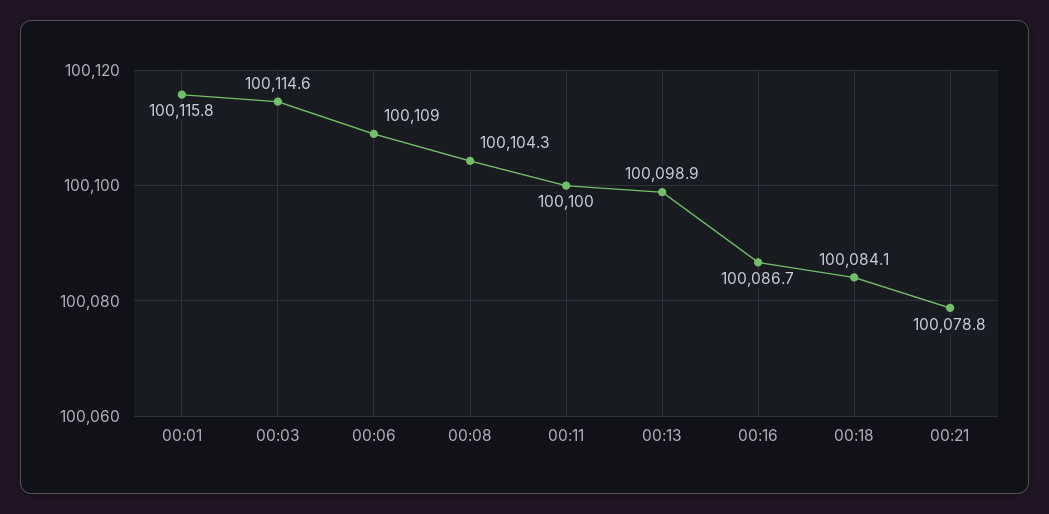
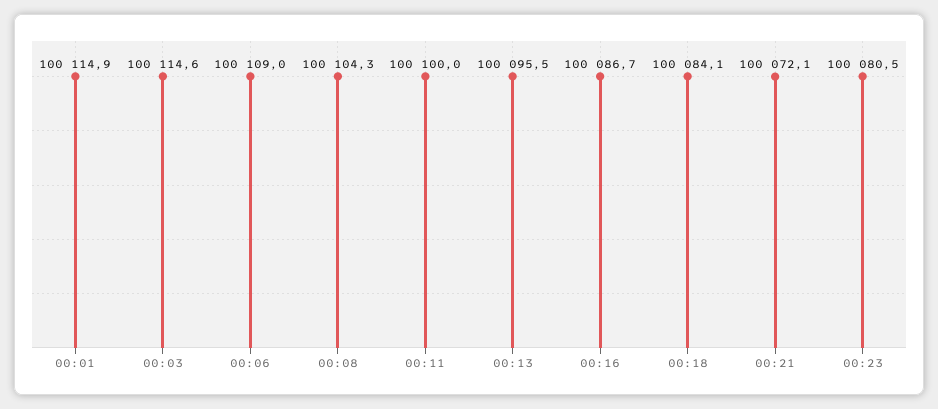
00:01: 100115.8 -> 100114.9
00:13: 100098.9 -> 100095.5
00:21: 100078.8 -> 100072.1
00:23: none -> 100080.5

